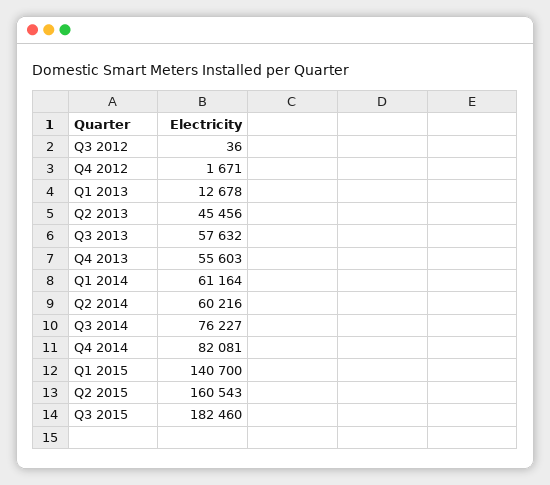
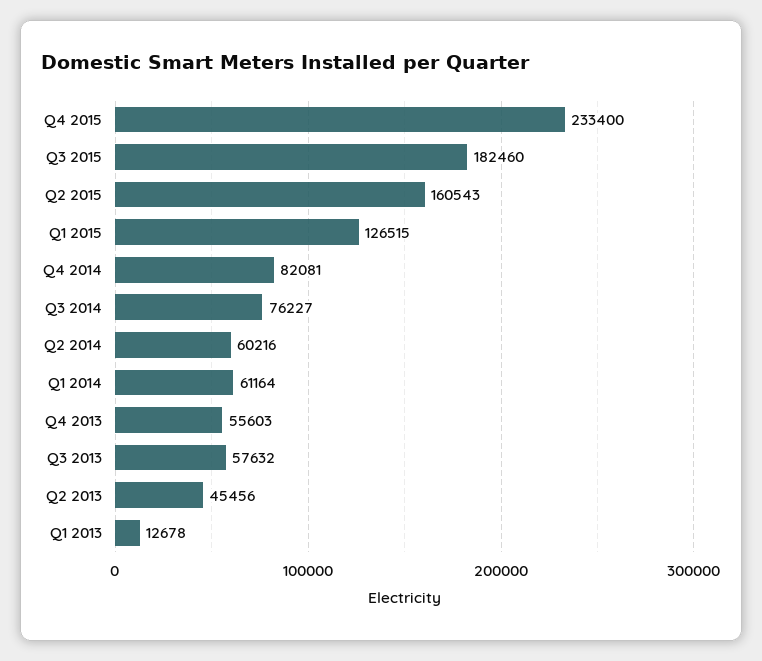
Q3 2012: 36 -> none
Q4 2012: 1671 -> none
Q1 2015: 140700 -> 126515
Q4 2015: none -> 233400

